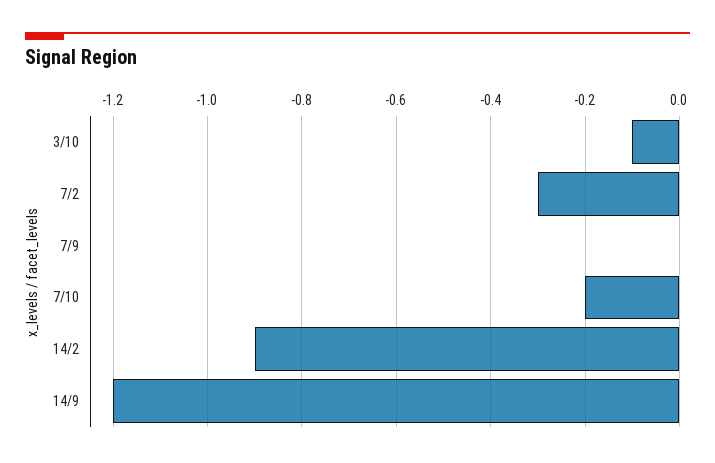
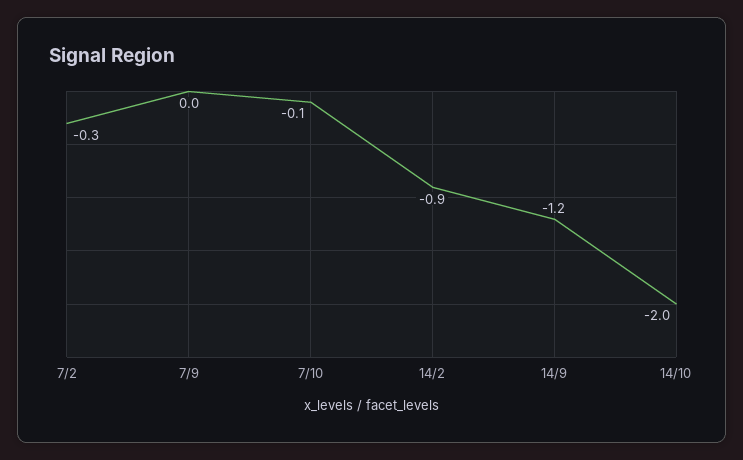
3/10: -0.1 -> none
7/10: -0.2 -> -0.1
14/10: none -> -2

